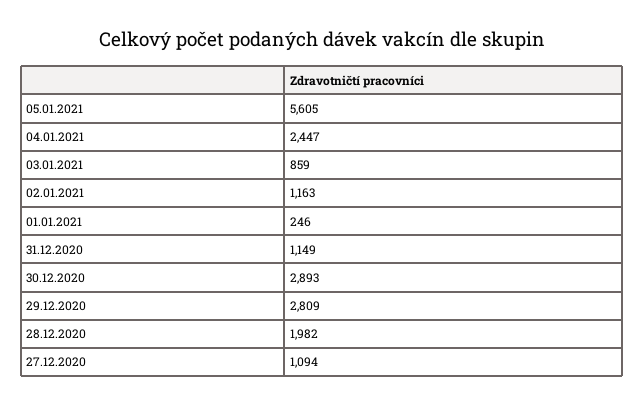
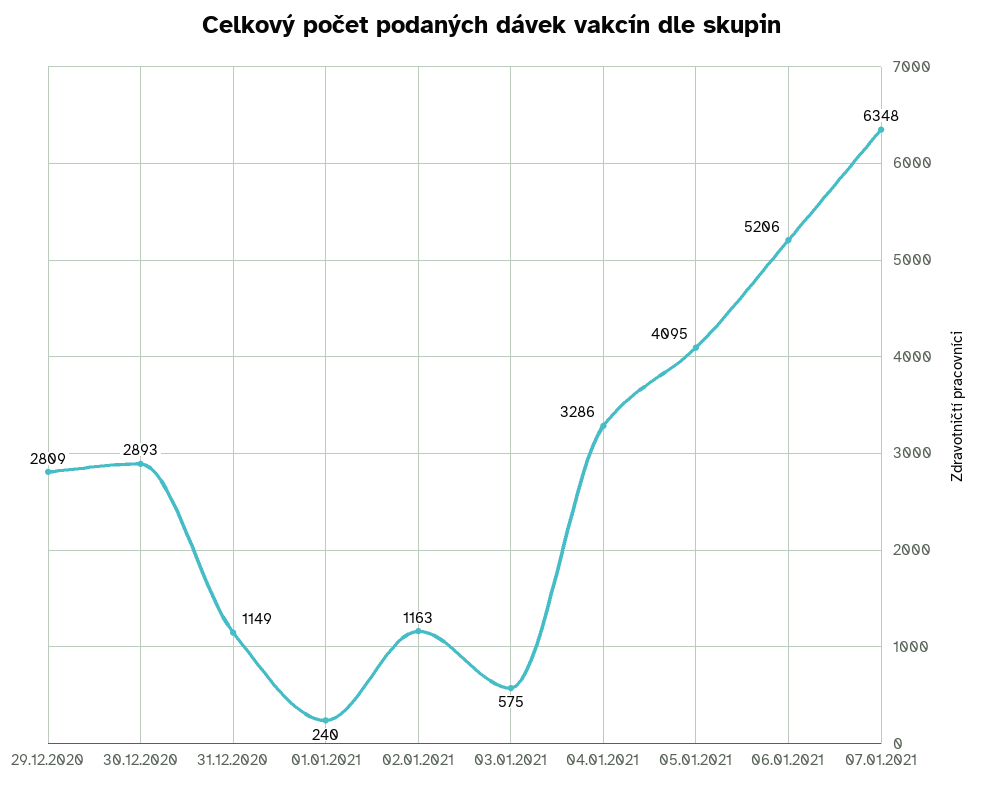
05.01.2021: 5605 -> 4095
04.01.2021: 2447 -> 3286
03.01.2021: 859 -> 575
01.01.2021: 246 -> 240
28.12.2020: 1982 -> none
27.12.2020: 1094 -> none
06.01.2021: none -> 5206
07.01.2021: none -> 6348

